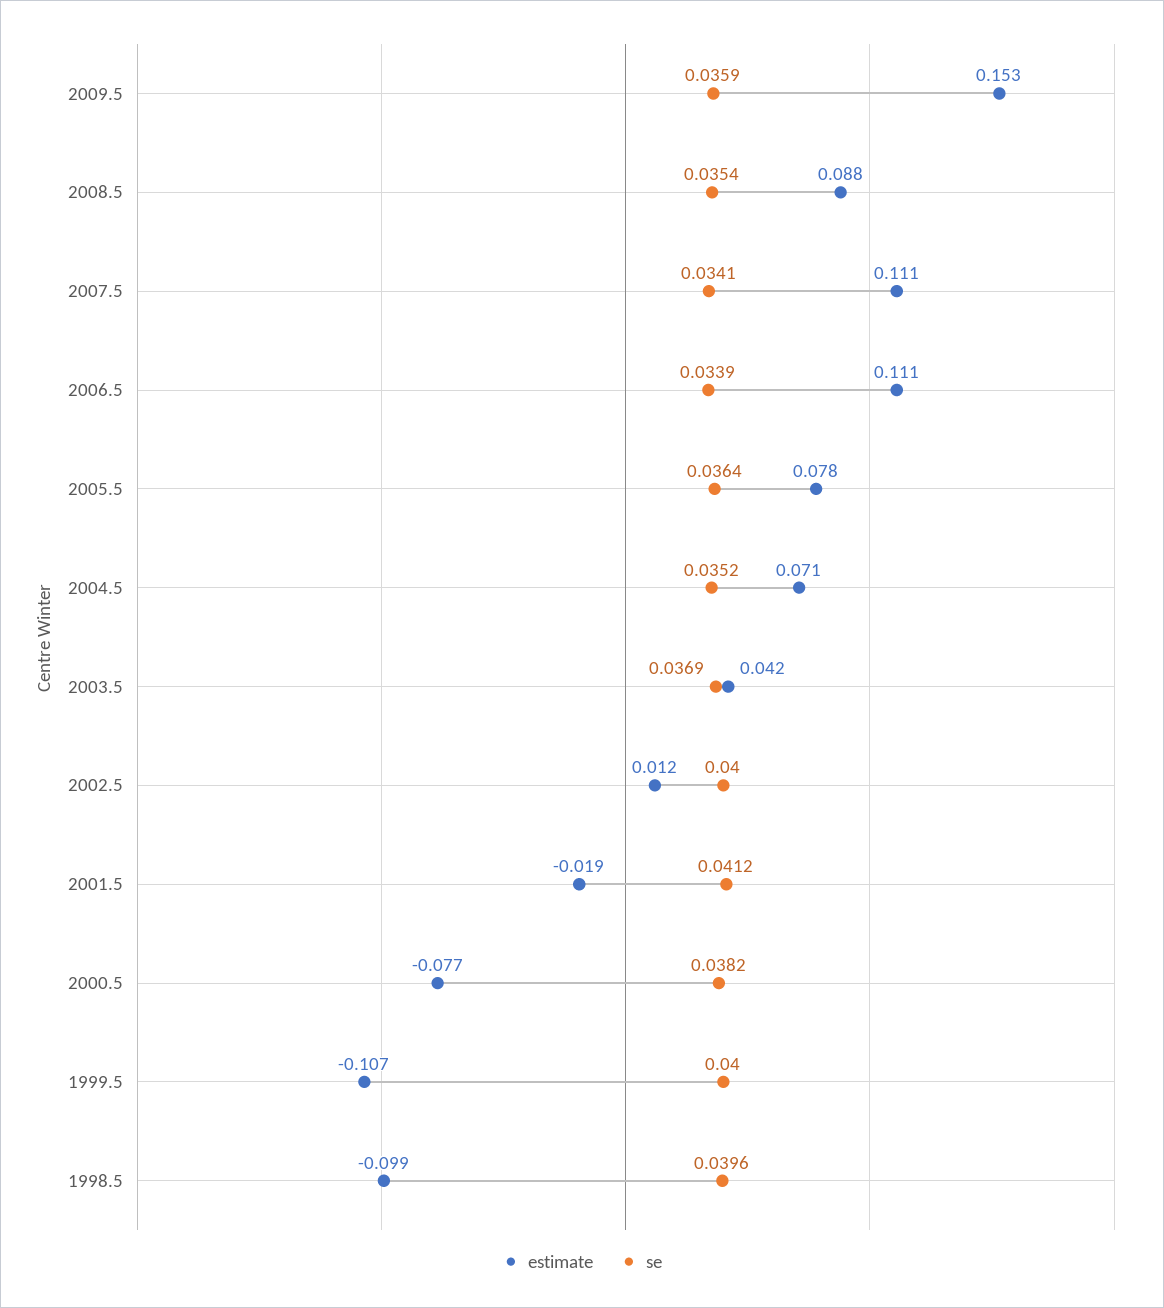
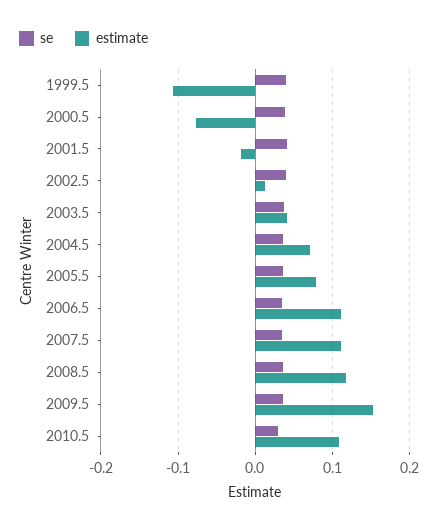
estimate, 2008.5: 0.088 -> 0.12
estimate, 1998.5: -0.099 -> none
se, 1998.5: 0.0396 -> none
se, 2010.5: none -> 0.03
estimate, 2010.5: none -> 0.11

